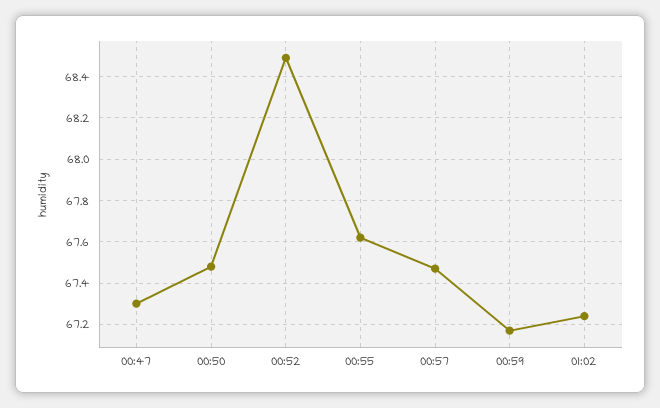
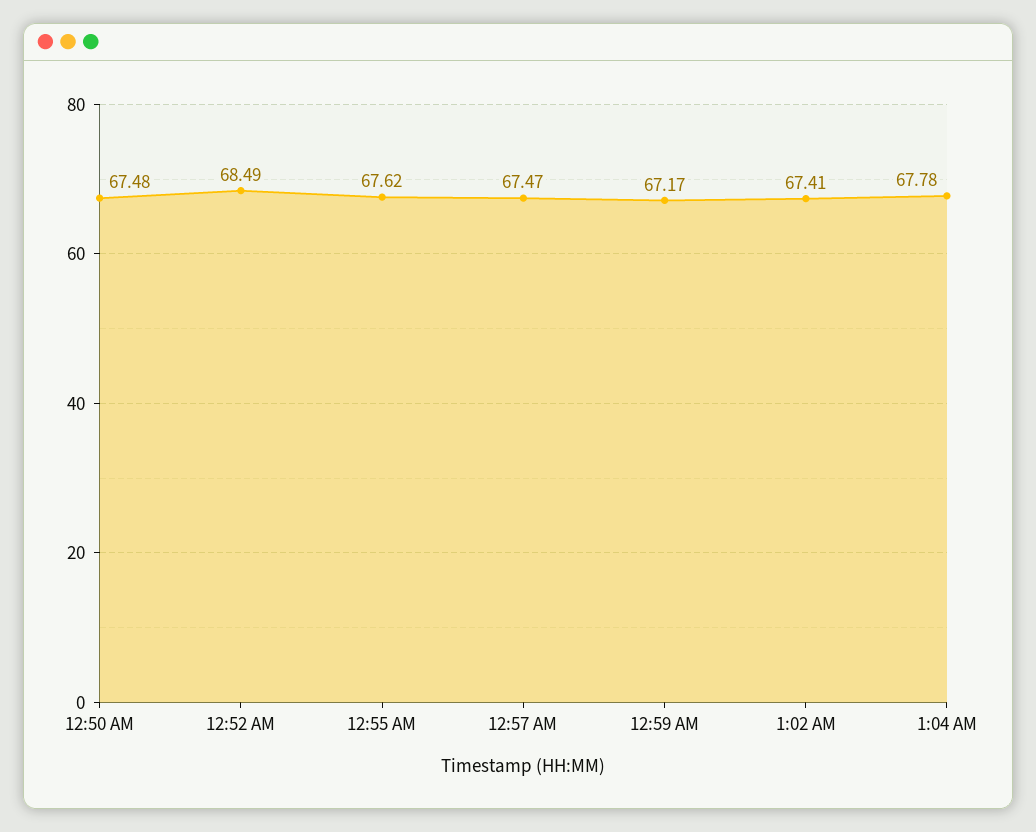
00:47: 67.3 -> none
01:02: 67.25 -> 67.41
1:04 AM: none -> 67.78

